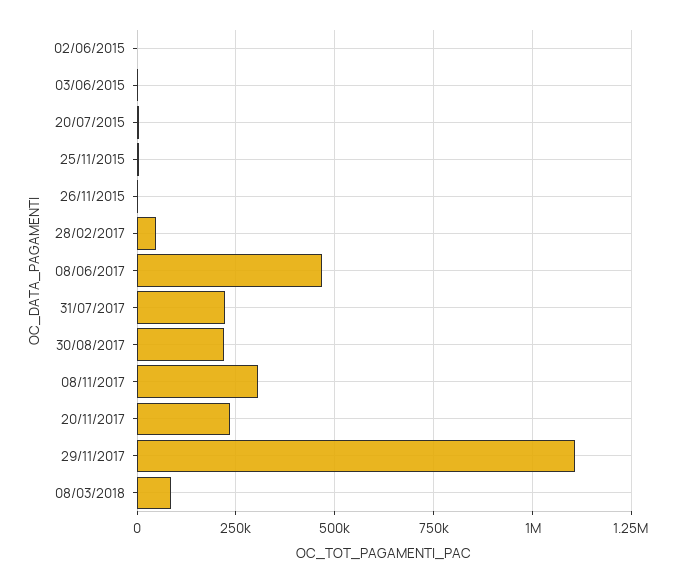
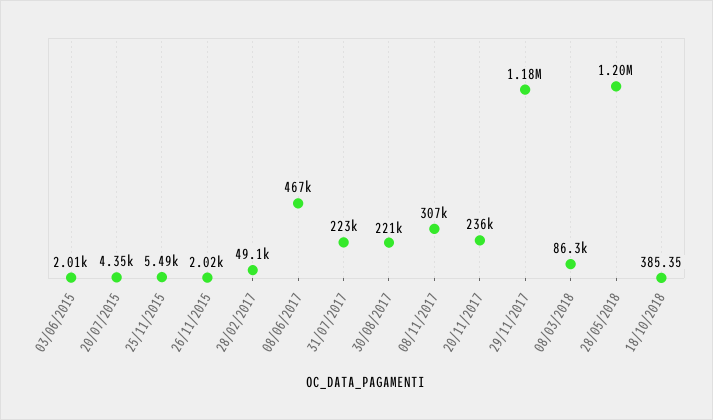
02/06/2015: 0 -> none
29/11/2017: 1100000 -> 1180000
28/05/2018: none -> 1200000
18/10/2018: none -> 385.35

